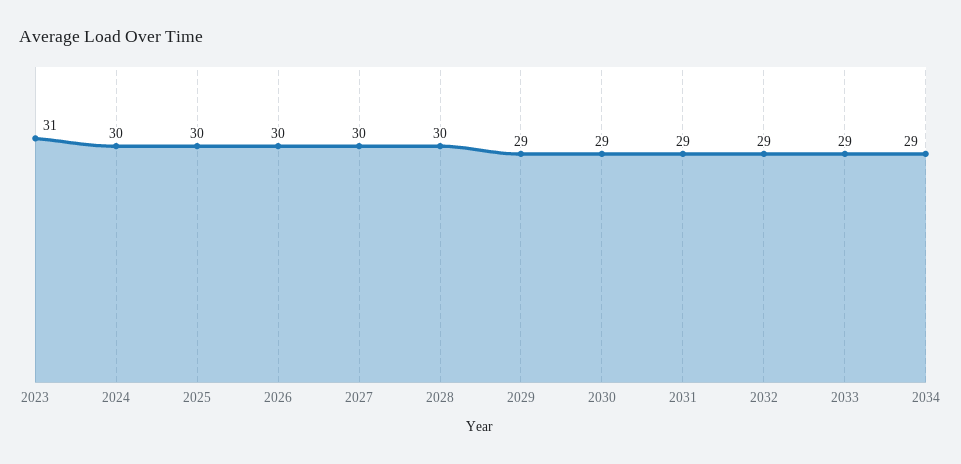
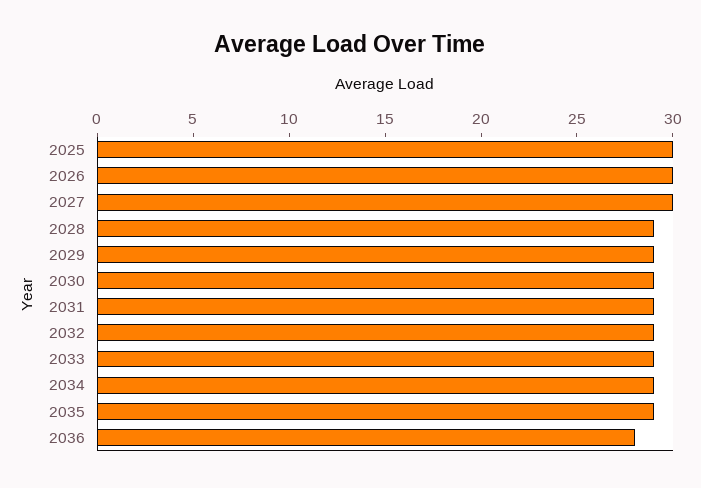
2023: 31 -> none
2024: 30 -> none
2028: 30 -> 29
2035: none -> 29
2036: none -> 28

